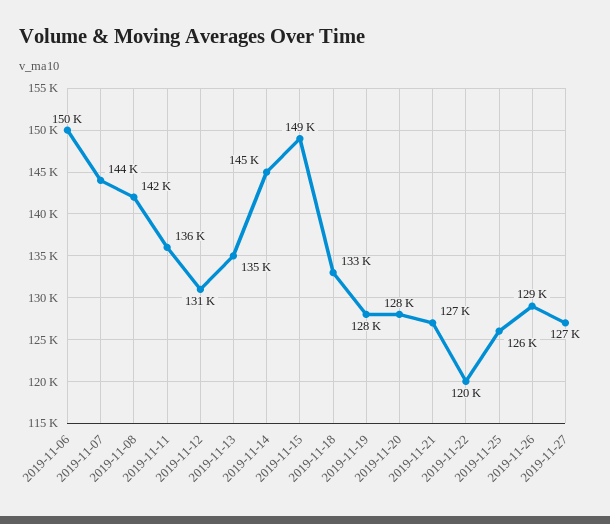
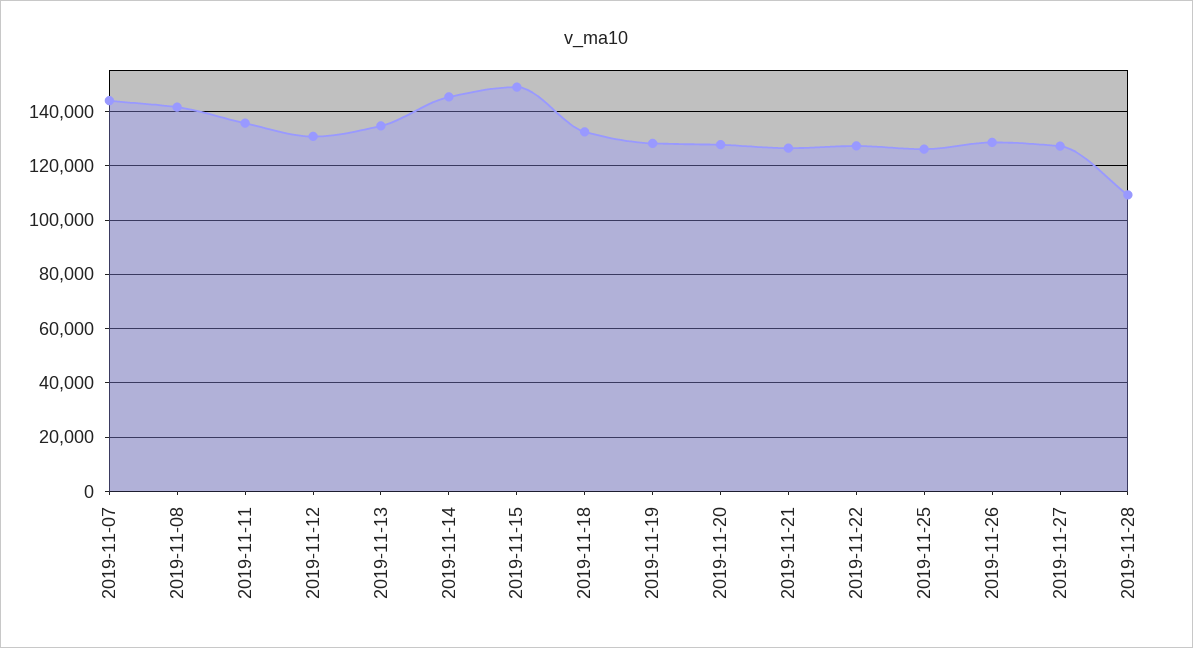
2019-11-06: 150000 -> none
2019-11-22: 120000 -> 127500
2019-11-28: none -> 110000

